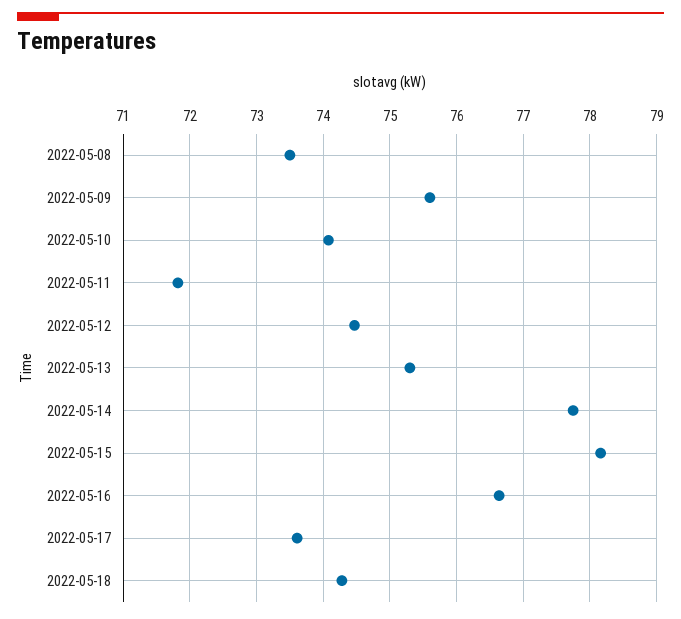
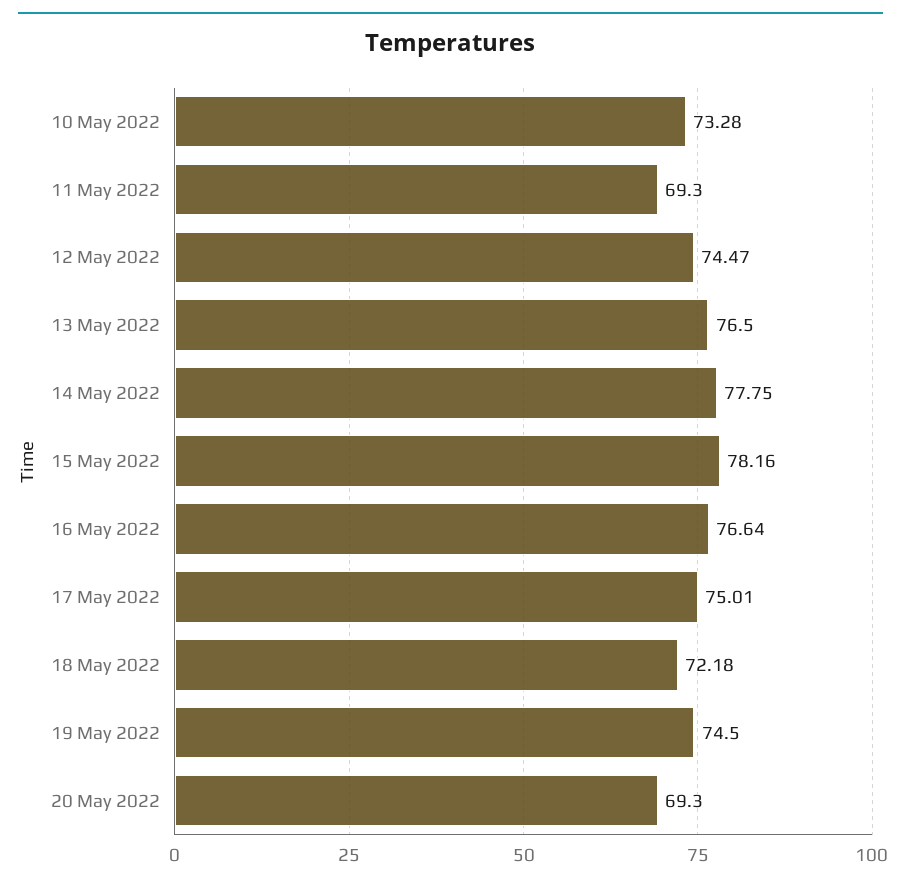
2022-05-08: 73.5 -> none
2022-05-09: 75.6 -> none
2022-05-10: 74.1 -> 73.28
2022-05-11: 71.8 -> 69.3
2022-05-13: 75.3 -> 76.5
2022-05-17: 73.6 -> 75.01
2022-05-18: 74.3 -> 72.18
19 May 2022: none -> 74.5
20 May 2022: none -> 69.3

